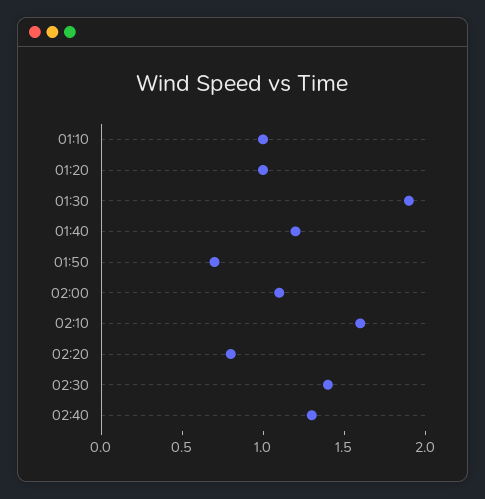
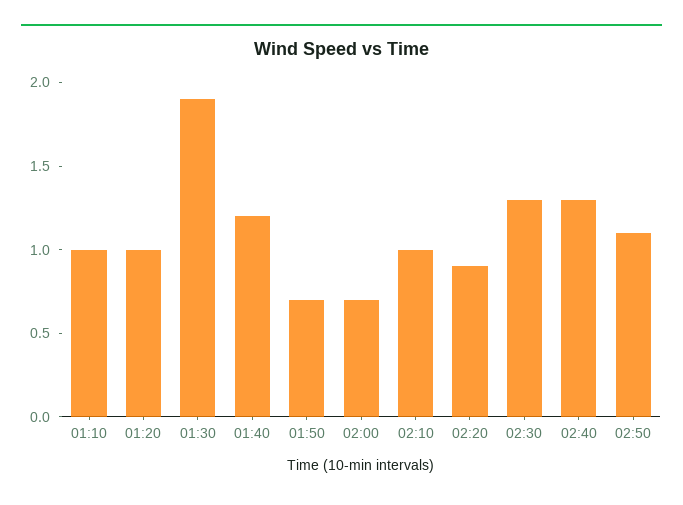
02:00: 1.1 -> 0.7
02:10: 1.6 -> 1
02:20: 0.8 -> 0.9
02:30: 1.4 -> 1.3
02:50: none -> 1.1

